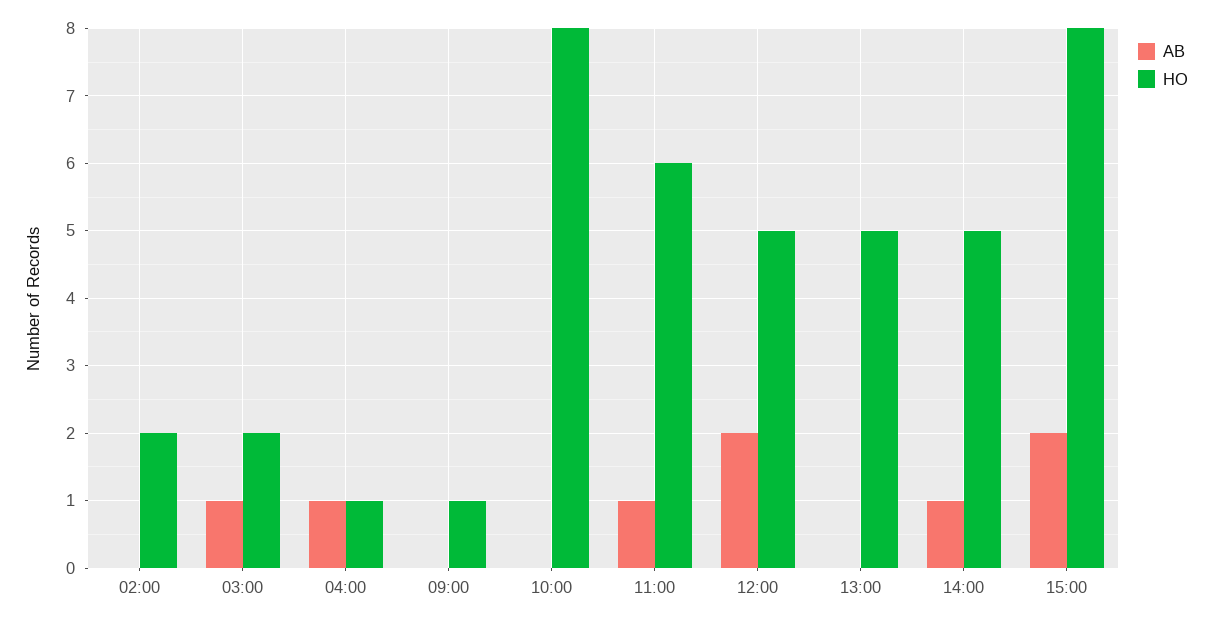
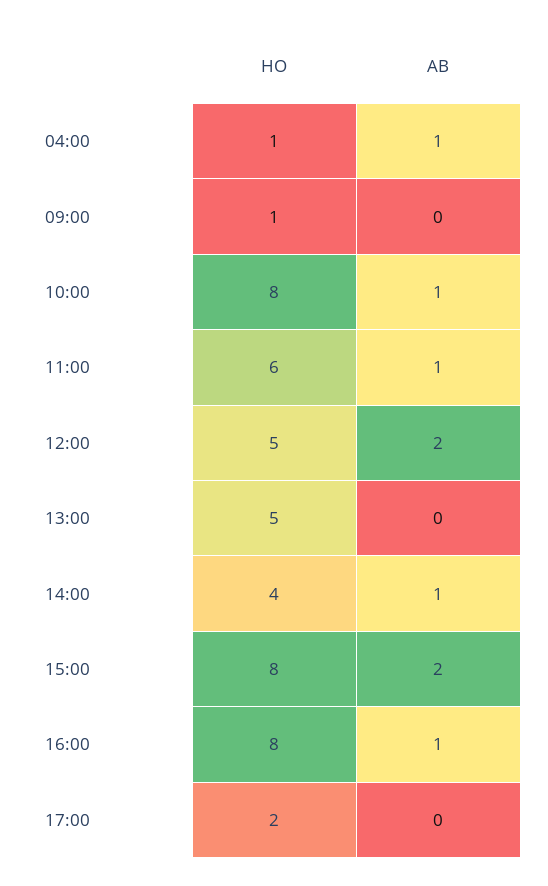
AB, 02:00: 0 -> none
HO, 02:00: 2 -> none
AB, 03:00: 1 -> none
HO, 03:00: 2 -> none
AB, 10:00: 0 -> 1
HO, 14:00: 5 -> 4
HO, 16:00: none -> 8
AB, 16:00: none -> 1
HO, 17:00: none -> 2
AB, 17:00: none -> 0

